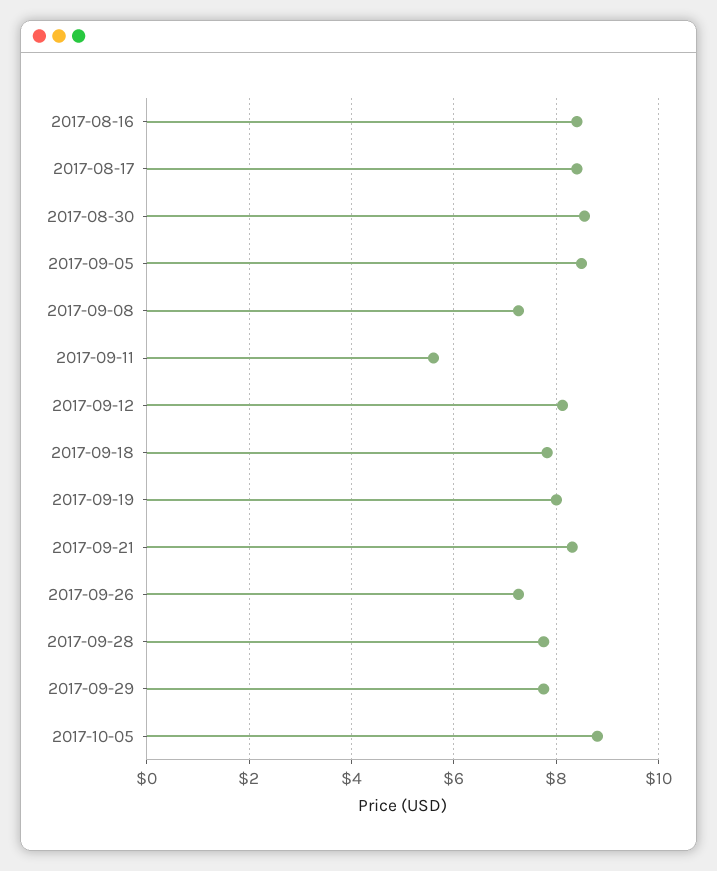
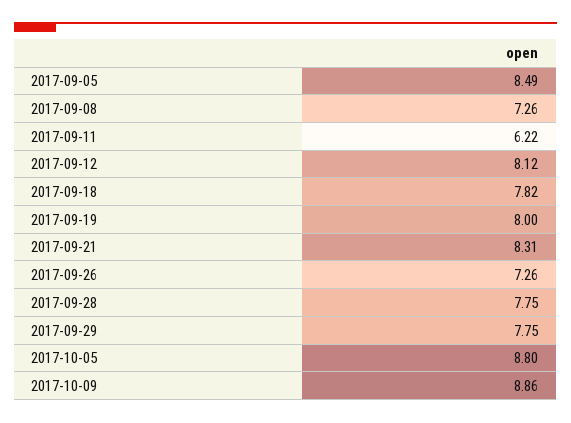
2017-08-16: 8.4 -> none
2017-08-17: 8.4 -> none
2017-08-30: 8.6 -> none
2017-09-11: 5.6 -> 6.22
2017-10-09: none -> 8.86

